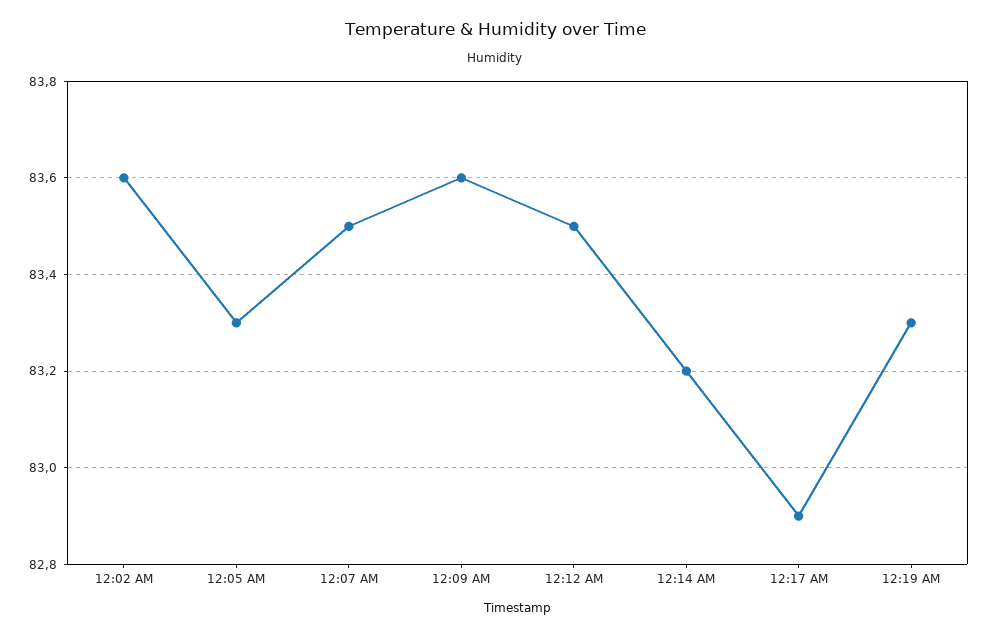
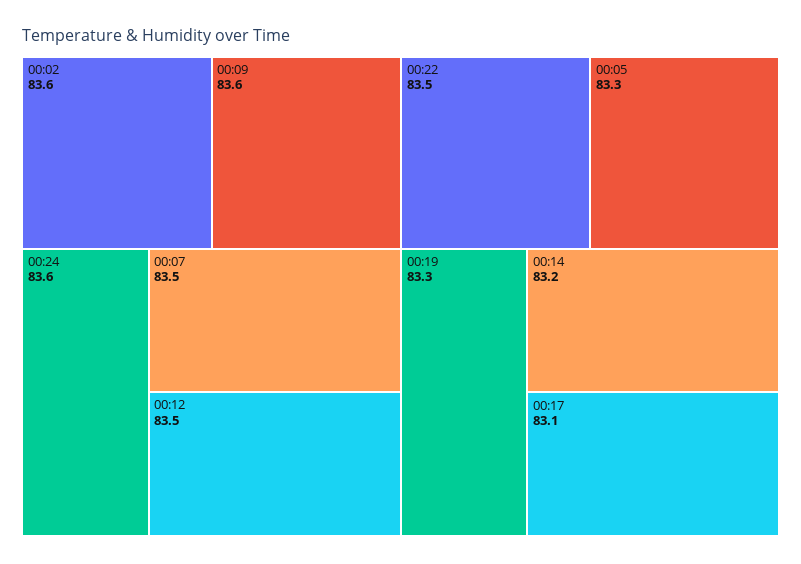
12:17 AM: 82.9 -> 83.1
00:24: none -> 83.6
00:22: none -> 83.5

